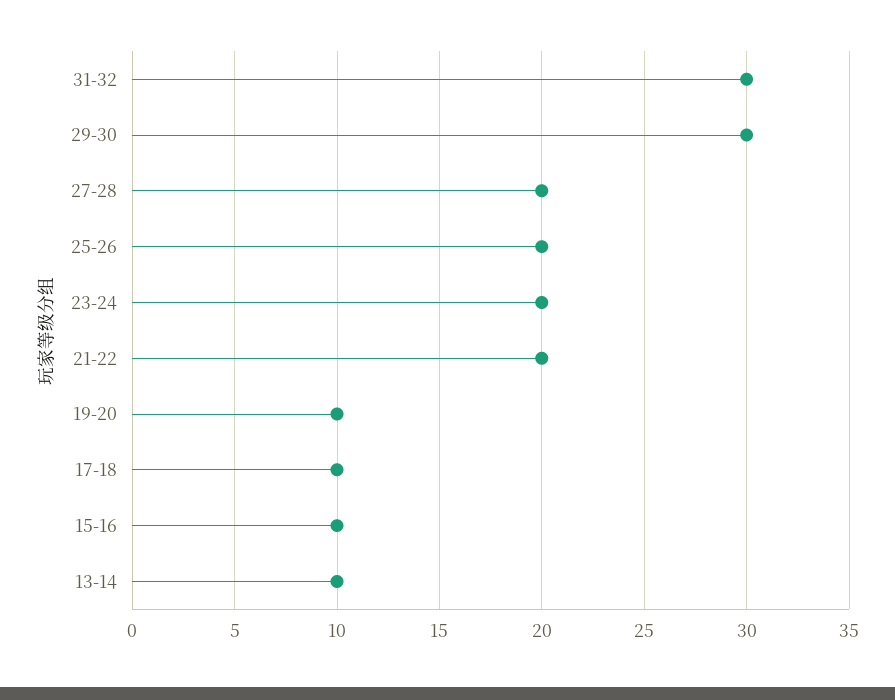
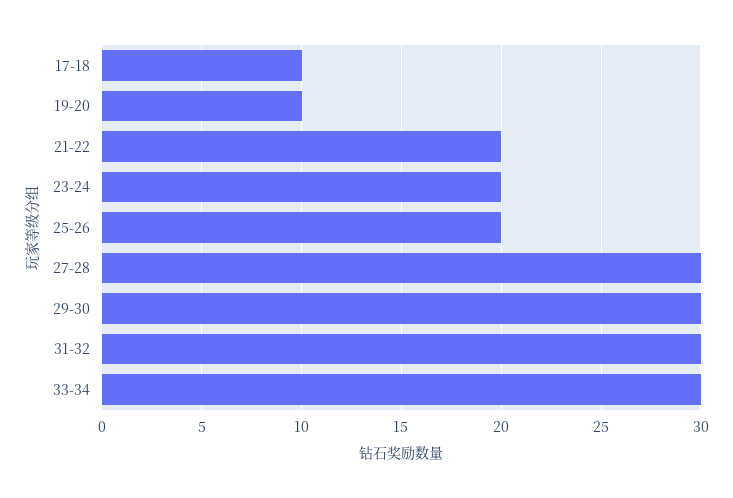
27-28: 20 -> 30
15-16: 10 -> none
13-14: 10 -> none
33-34: none -> 30

